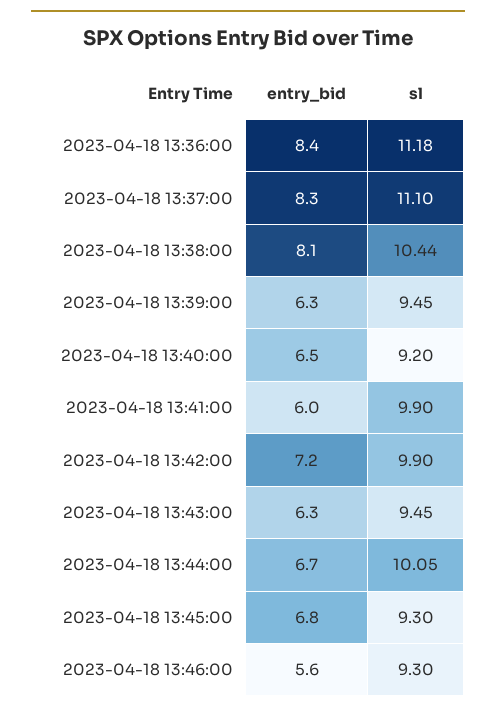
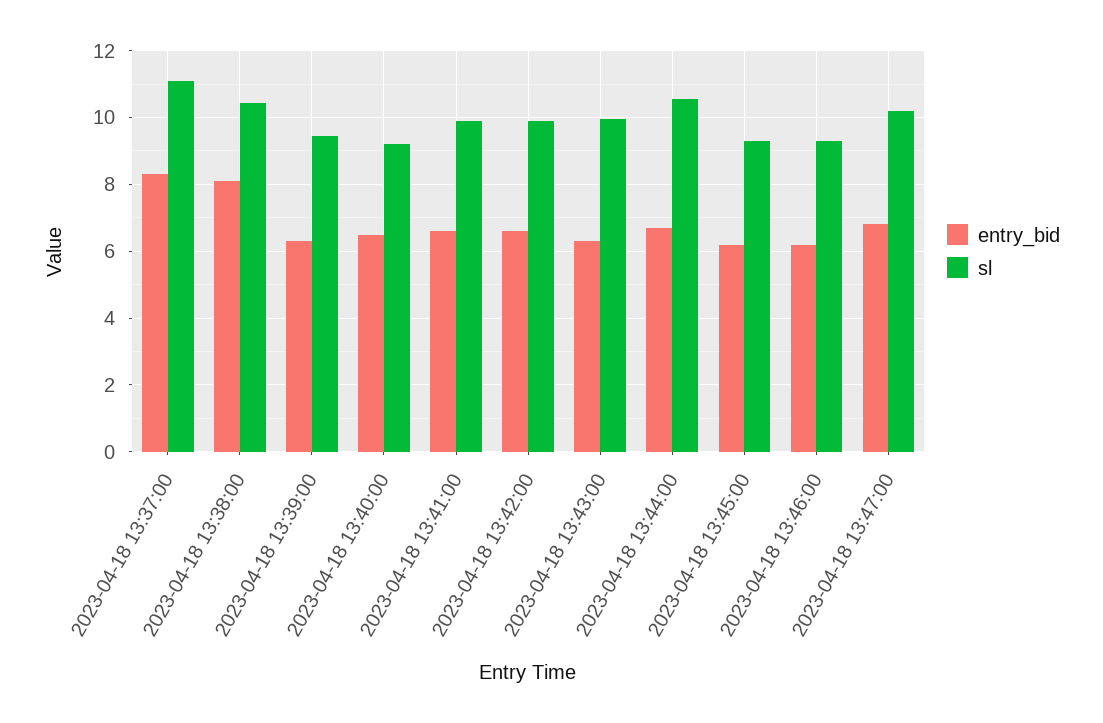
entry_bid, 2023-04-18 13:36:00: 8.4 -> none
sl, 2023-04-18 13:36:00: 11.18 -> none
entry_bid, 2023-04-18 13:41:00: 6 -> 6.6
entry_bid, 2023-04-18 13:42:00: 7.2 -> 6.6
sl, 2023-04-18 13:43:00: 9.45 -> 10
sl, 2023-04-18 13:44:00: 10.05 -> 10.6
entry_bid, 2023-04-18 13:45:00: 6.8 -> 6.2
entry_bid, 2023-04-18 13:46:00: 5.6 -> 6.2
entry_bid, 2023-04-18 13:47:00: none -> 6.8
sl, 2023-04-18 13:47:00: none -> 10.2

